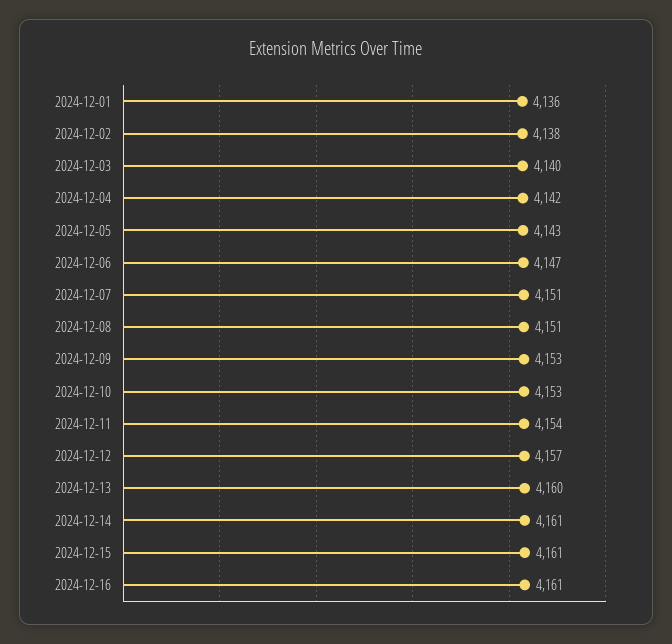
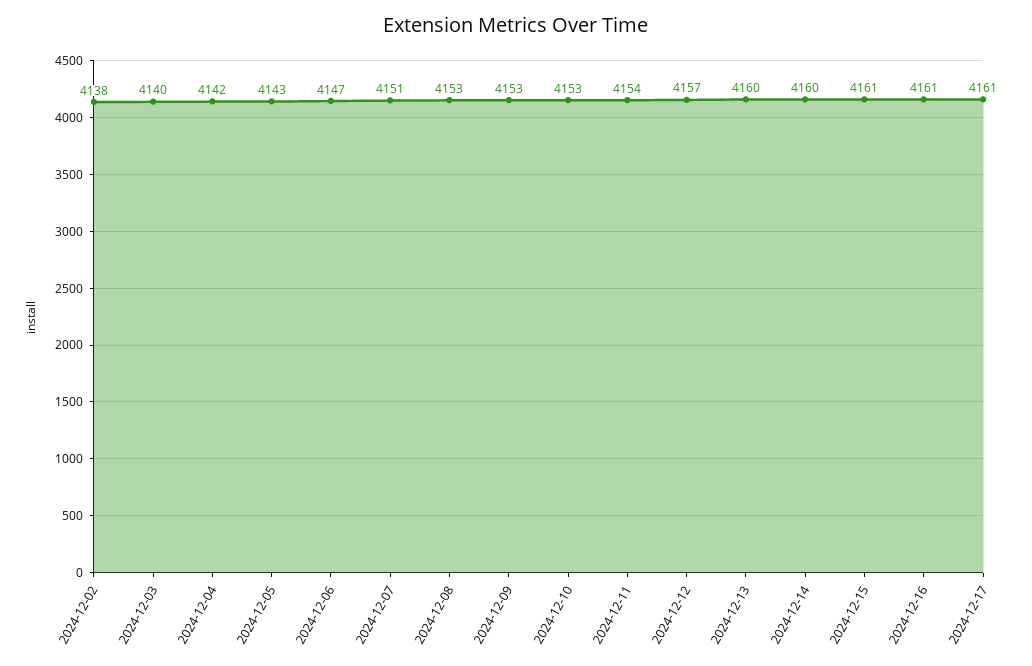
2024-12-01: 4136 -> none
2024-12-08: 4151 -> 4153
2024-12-14: 4161 -> 4160
2024-12-17: none -> 4161

